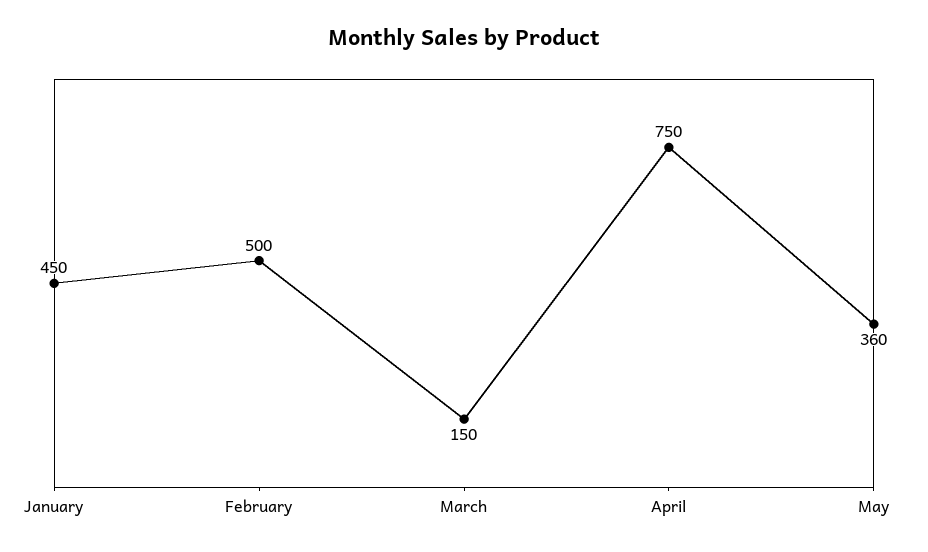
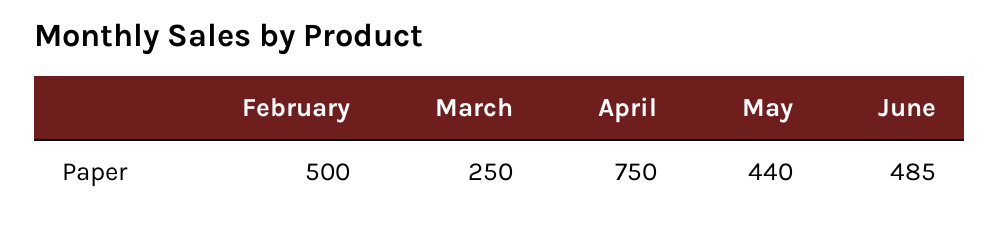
January: 450 -> none
March: 150 -> 250
May: 360 -> 440
June: none -> 485

